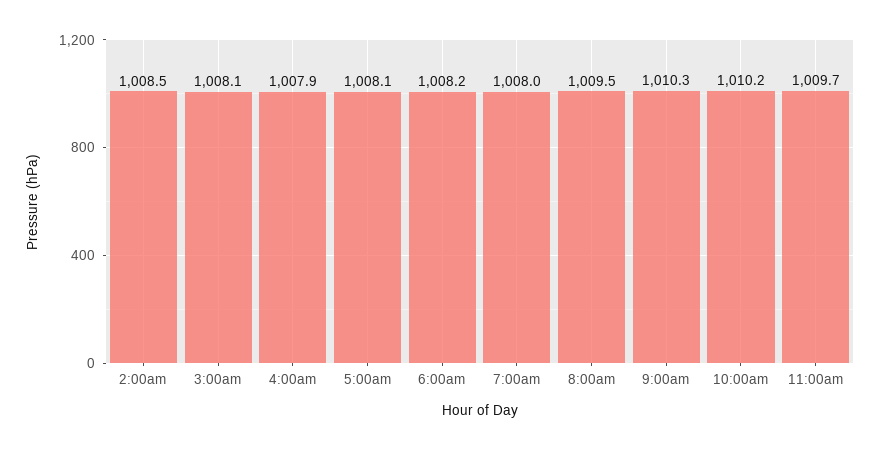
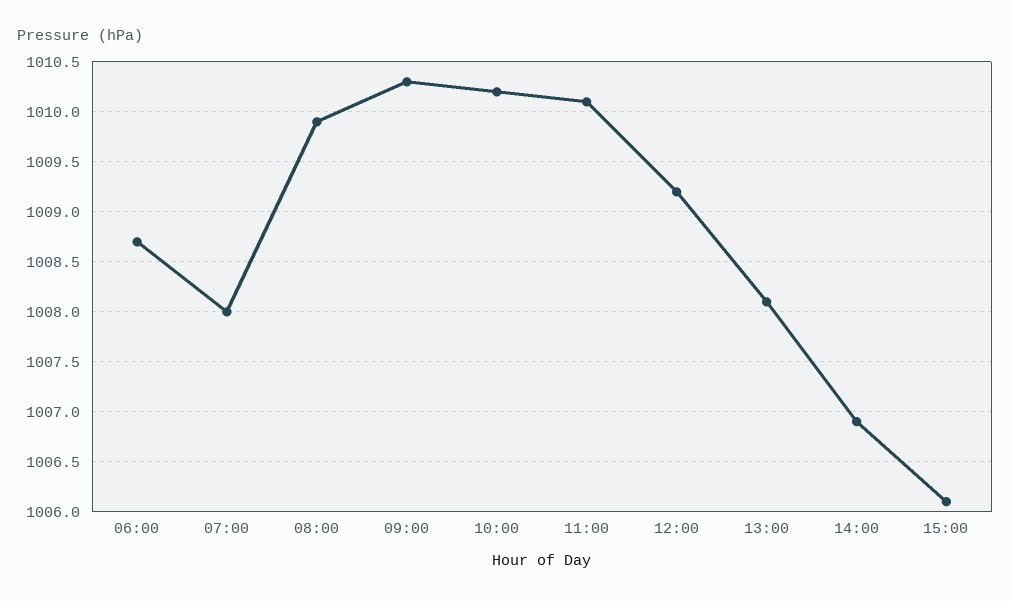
2:00am: 1008.5 -> none
3:00am: 1008.1 -> none
4:00am: 1007.9 -> none
5:00am: 1008.1 -> none
6:00am: 1008.2 -> 1008.7
8:00am: 1009.5 -> 1009.9
11:00am: 1009.7 -> 1010.1
12:00: none -> 1009.2
13:00: none -> 1008.1
14:00: none -> 1006.9
15:00: none -> 1006.1

